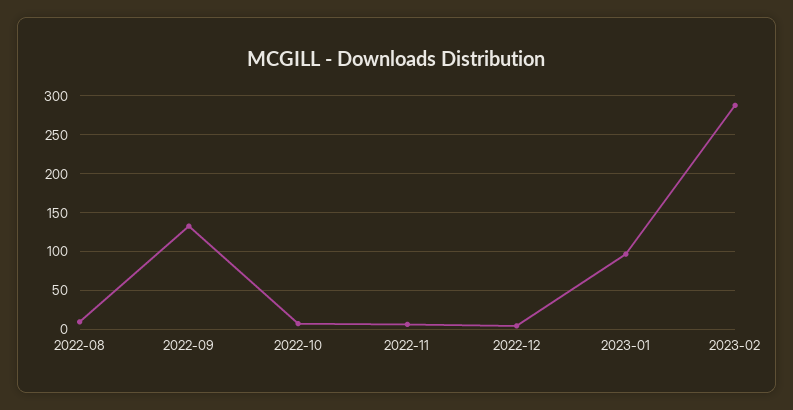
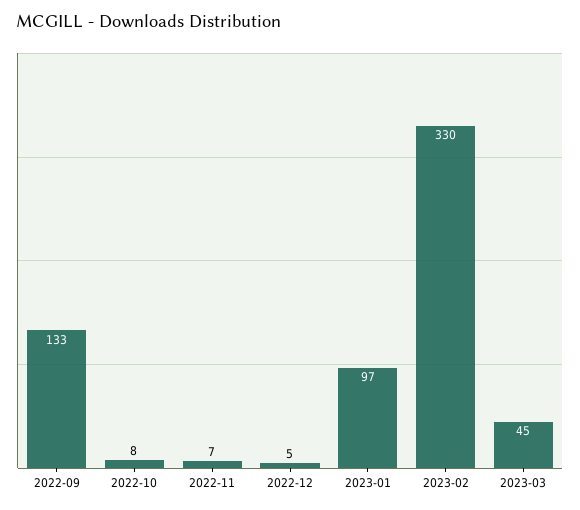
2022-08: 10 -> none
2023-02: 290 -> 330
2023-03: none -> 45

